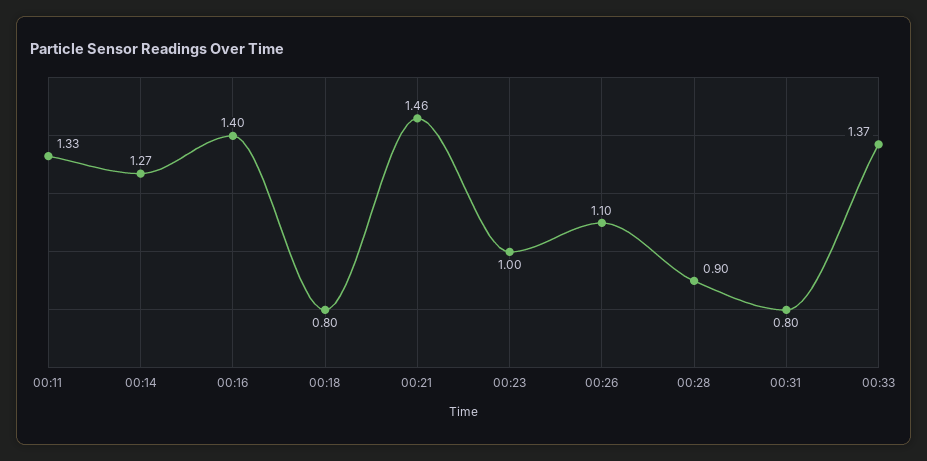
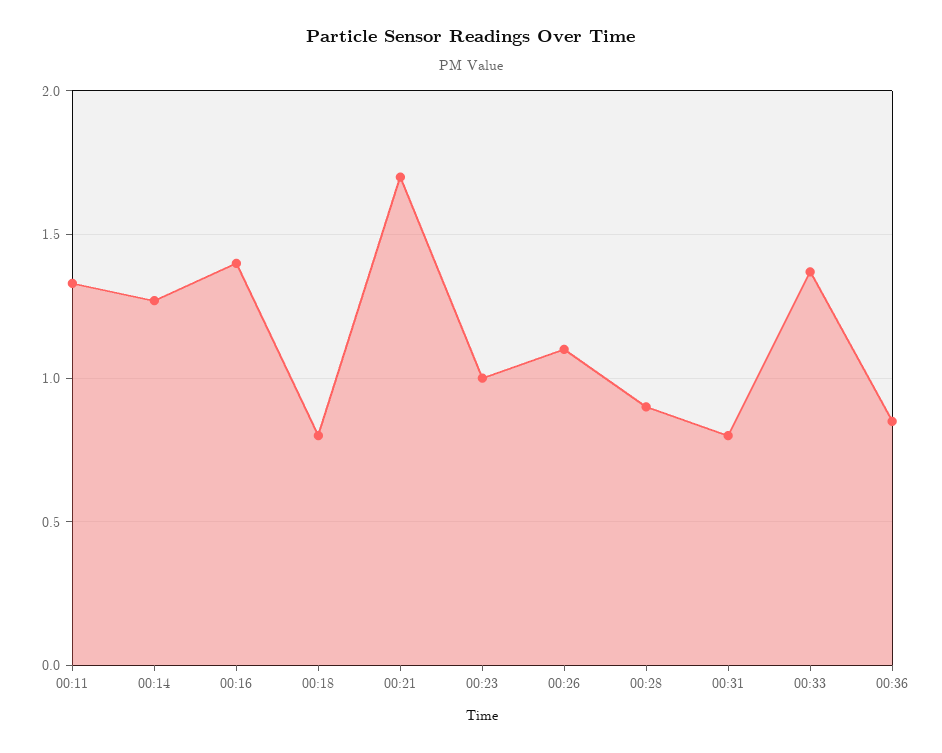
00:21: 1.46 -> 1.7
00:36: none -> 0.85

